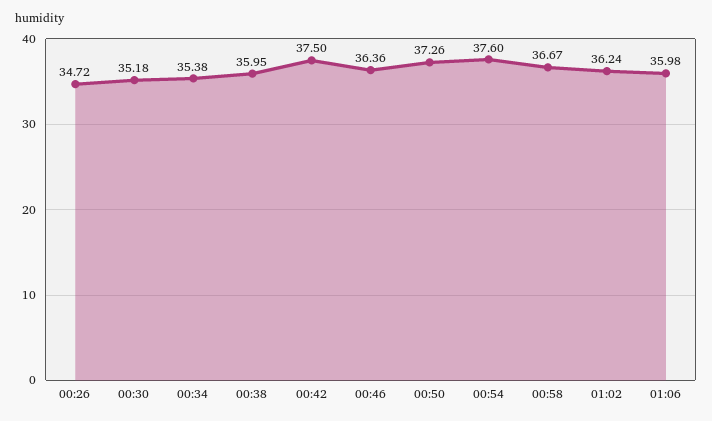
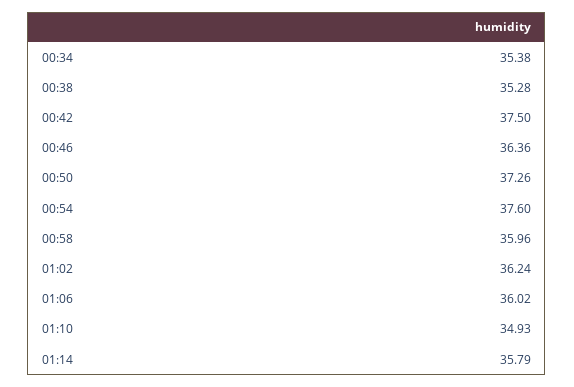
00:26: 34.72 -> none
00:30: 35.18 -> none
00:38: 35.95 -> 35.28
00:58: 36.67 -> 35.96
01:06: 35.98 -> 36.02
01:10: none -> 34.93
01:14: none -> 35.79

